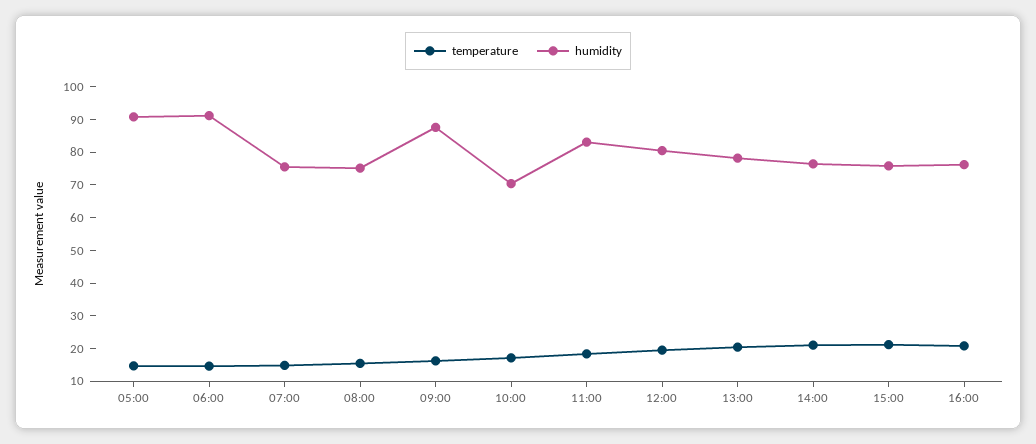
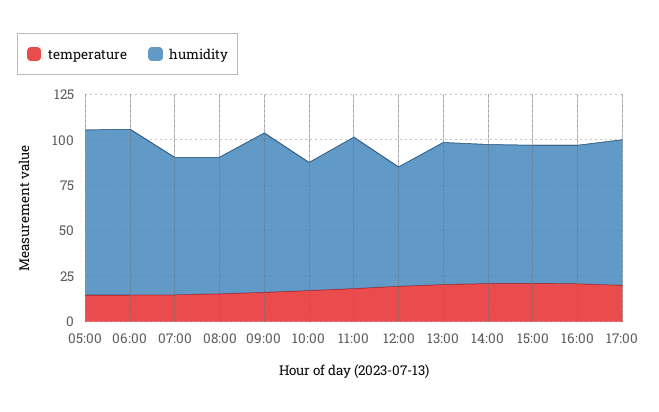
humidity, 12:00: 80 -> 65
temperature, 17:00: none -> 20
humidity, 17:00: none -> 80

